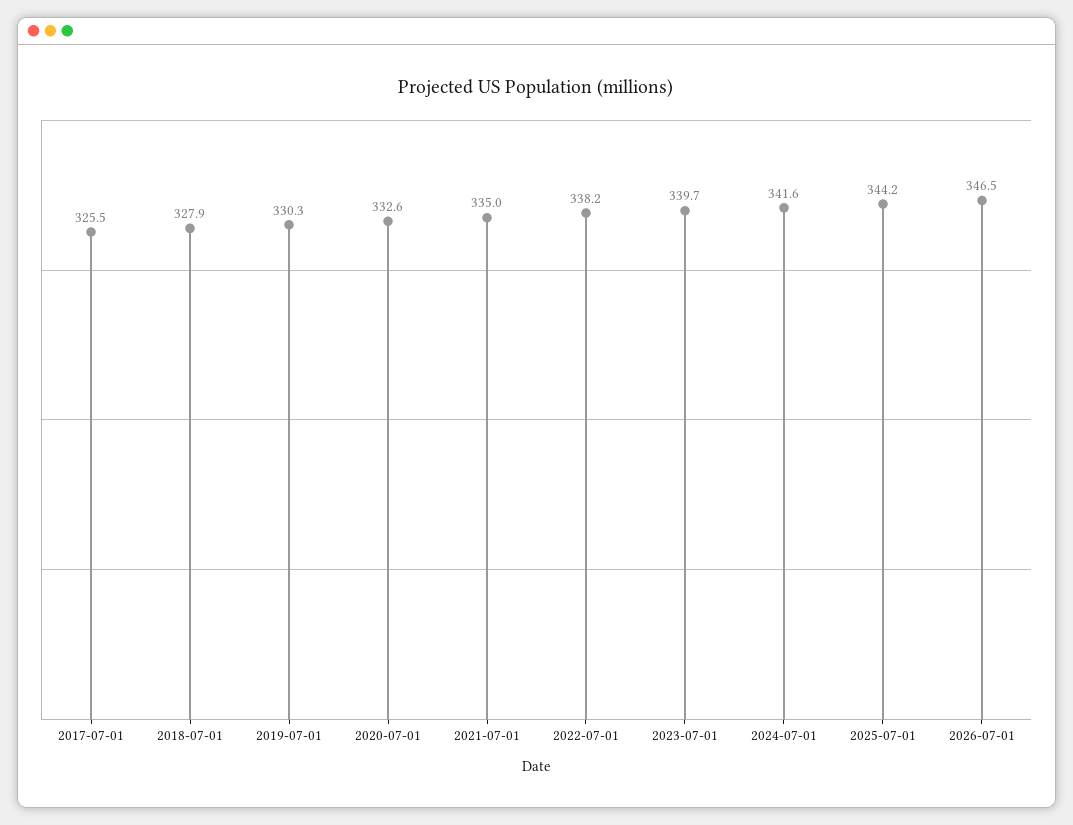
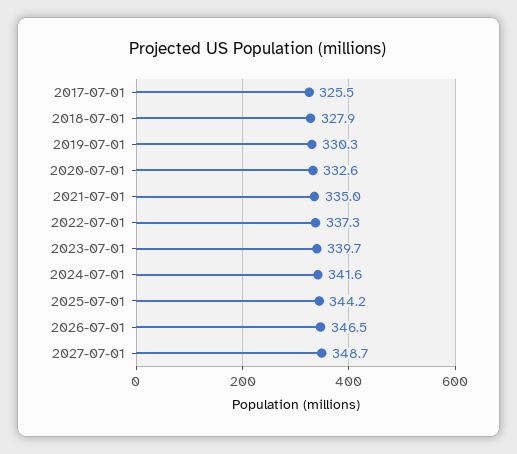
2022-07-01: 338.2 -> 337.3
2027-07-01: none -> 348.7

